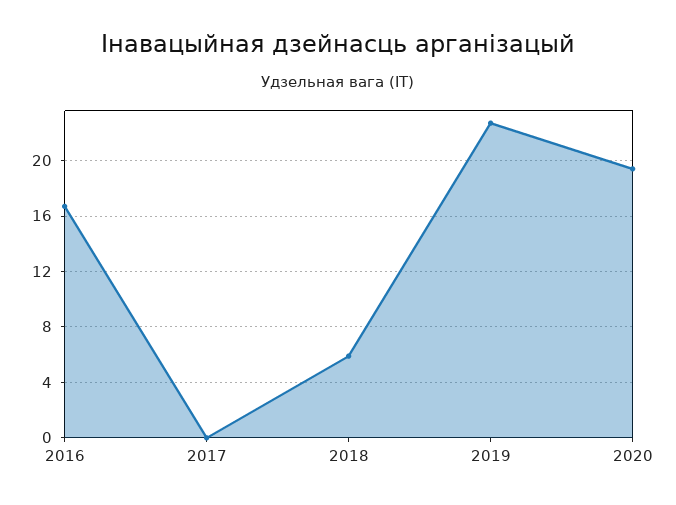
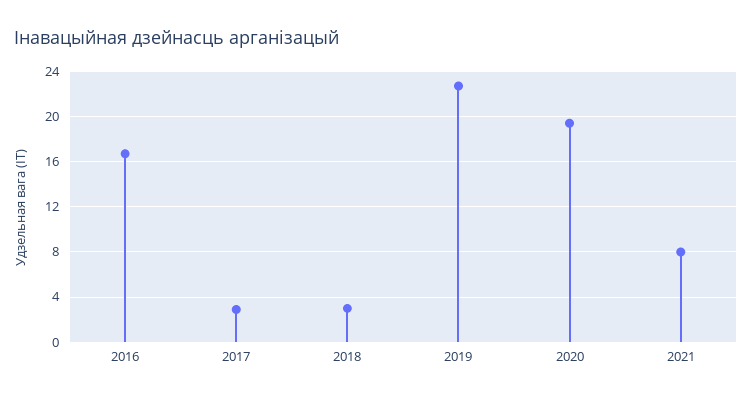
2017: 0 -> 3
2018: 6 -> 3
2021: none -> 8

